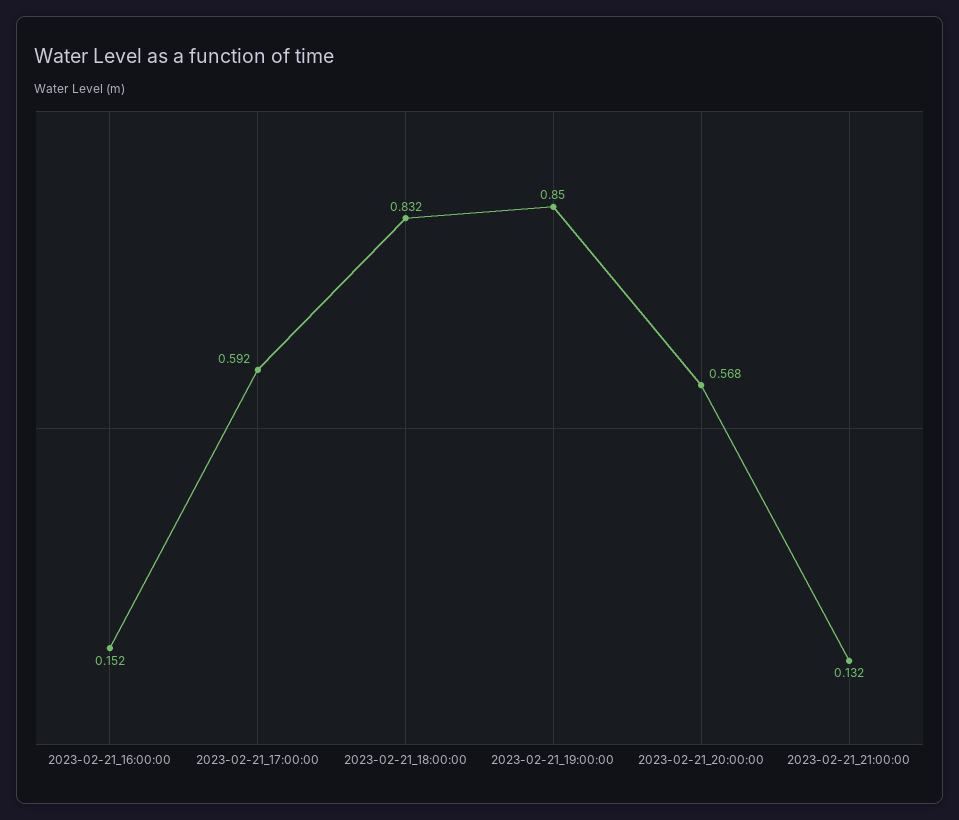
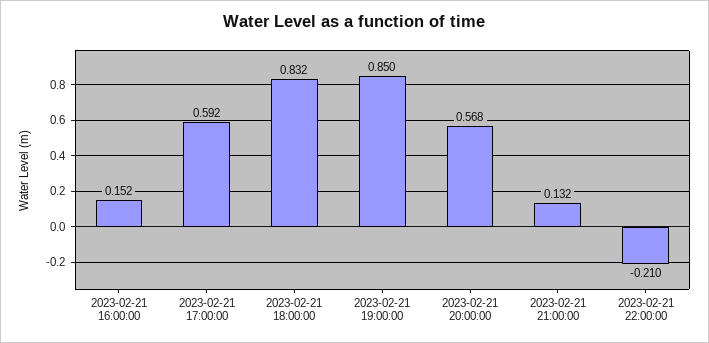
2023-02-21 22:00:00: none -> -0.21

